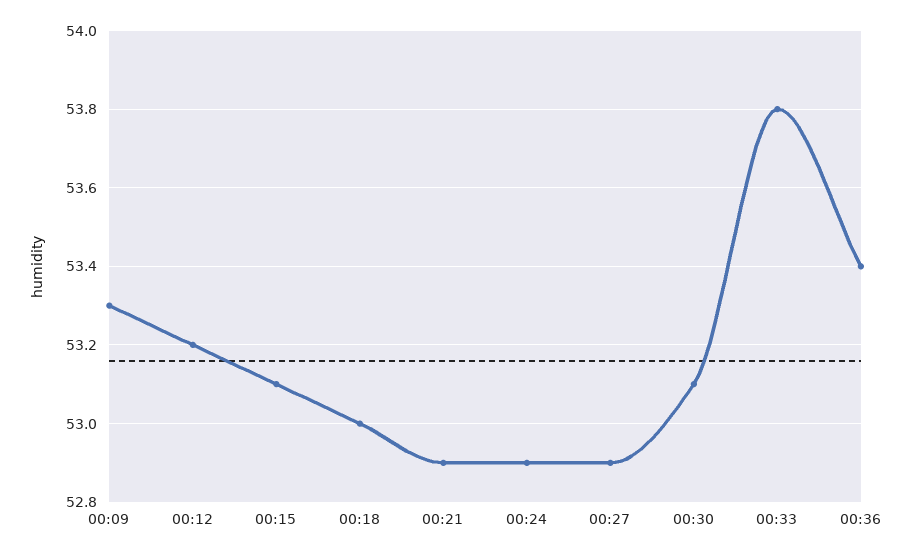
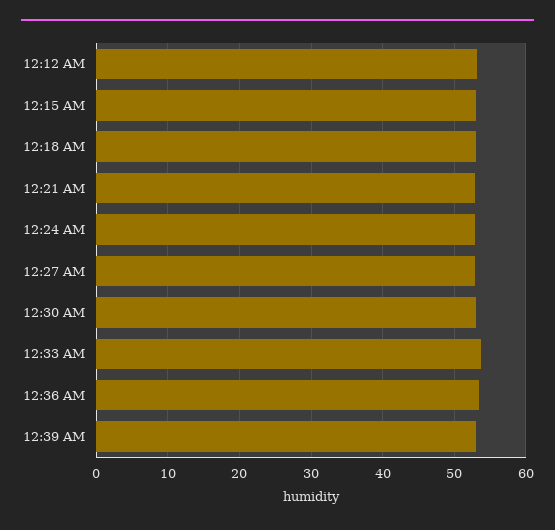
00:09: 53.3 -> none
12:39 AM: none -> 53

